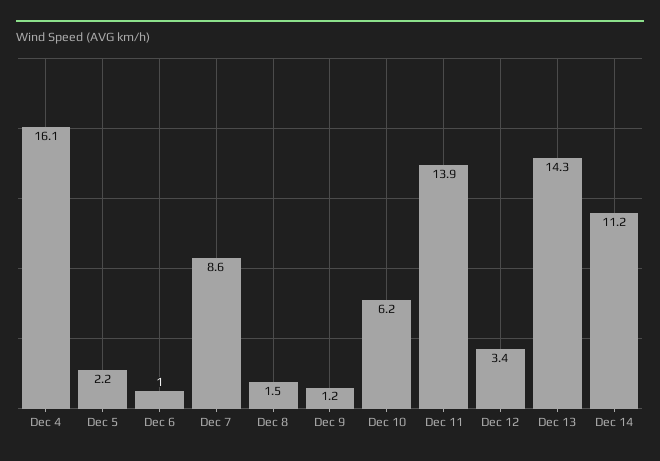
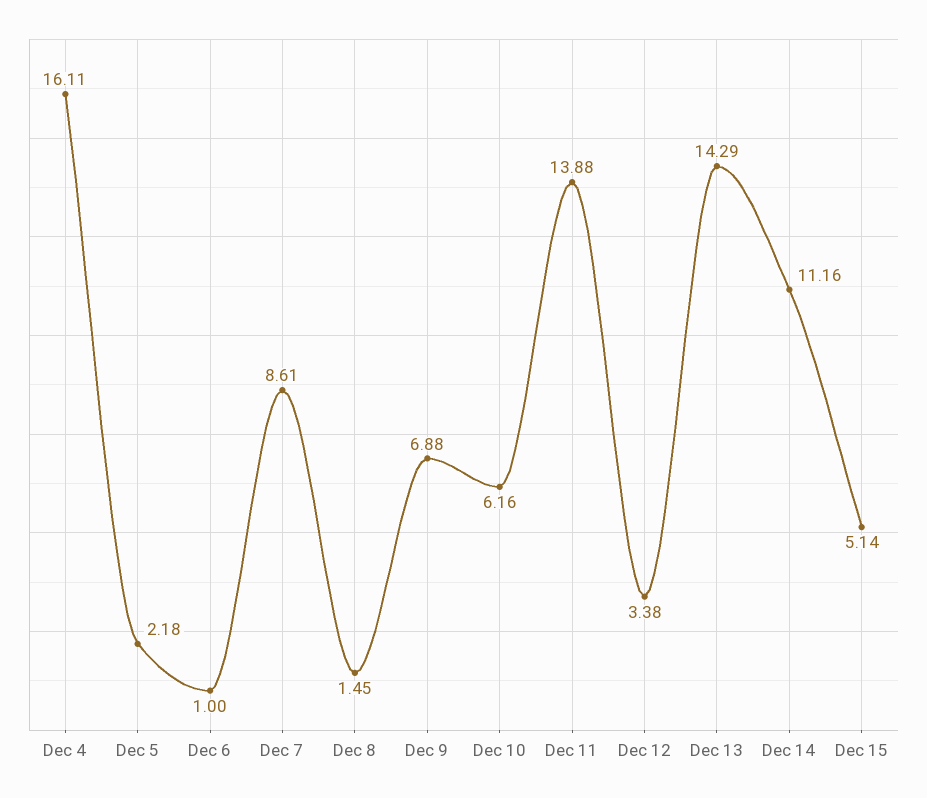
Dec 9: 1.2 -> 6.88
Dec 15: none -> 5.14

